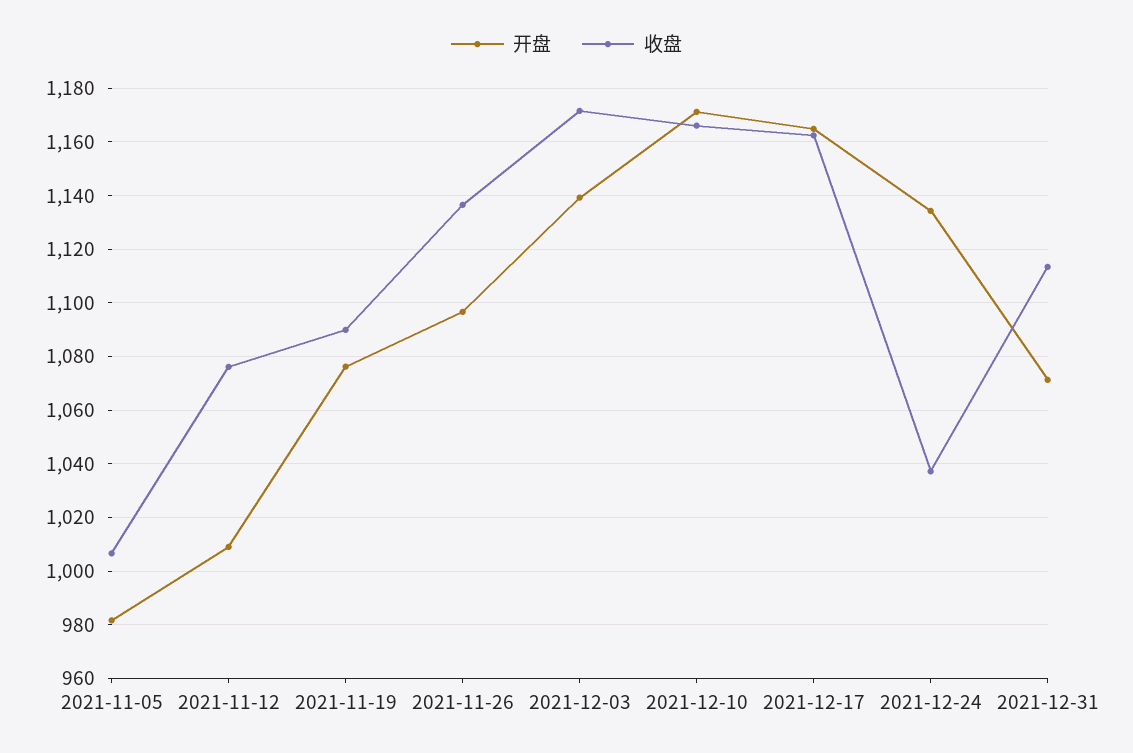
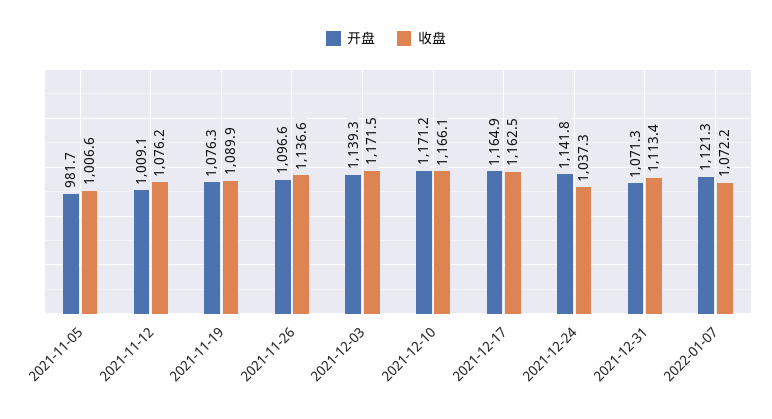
开盘, 2021-12-24: 1135 -> 1141.8
开盘, 2022-01-07: none -> 1121.3
收盘, 2022-01-07: none -> 1072.2

